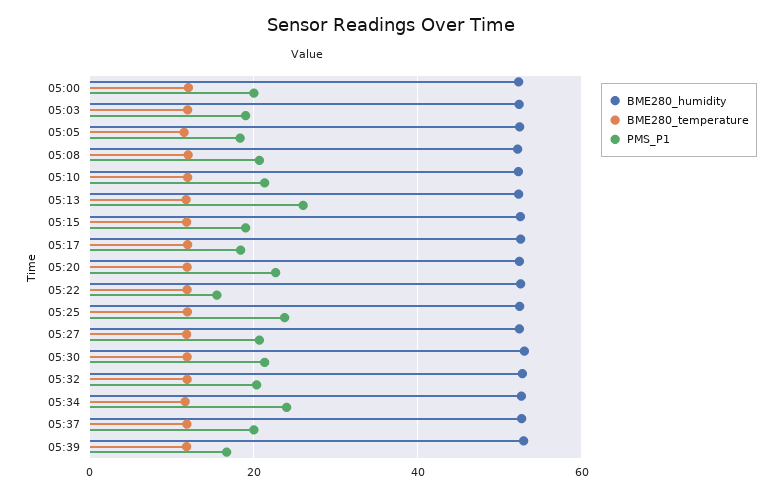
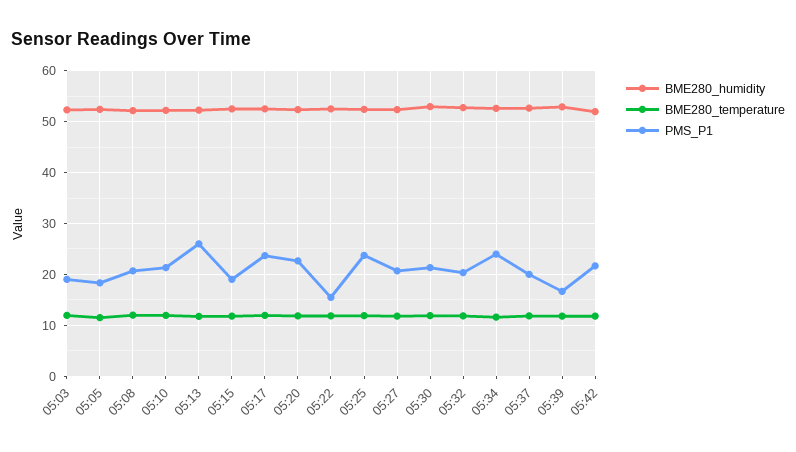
BME280_humidity, 05:00: 52 -> none
BME280_temperature, 05:00: 12 -> none
PMS_P1, 05:00: 20 -> none
PMS_P1, 05:17: 18 -> 24
BME280_humidity, 05:42: none -> 52
BME280_temperature, 05:42: none -> 12
PMS_P1, 05:42: none -> 22

